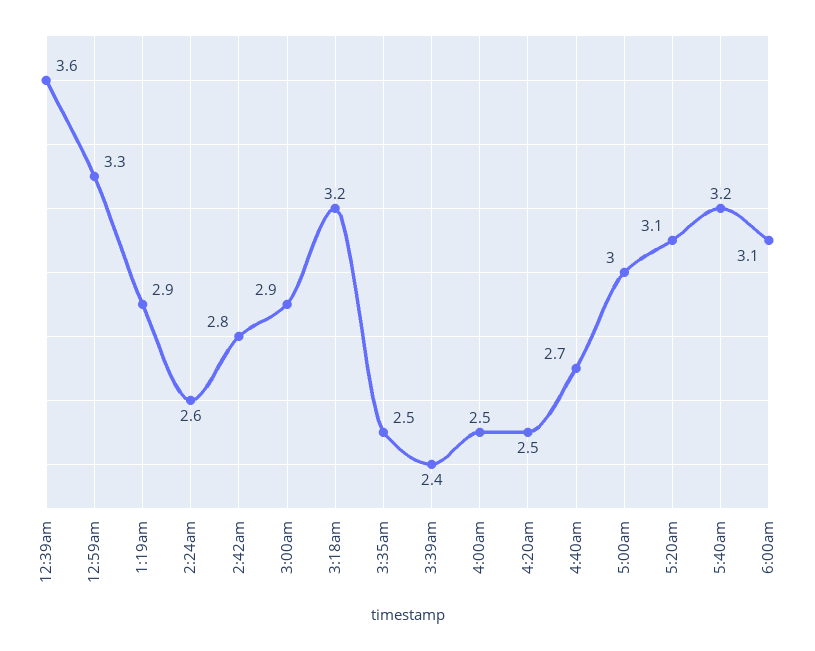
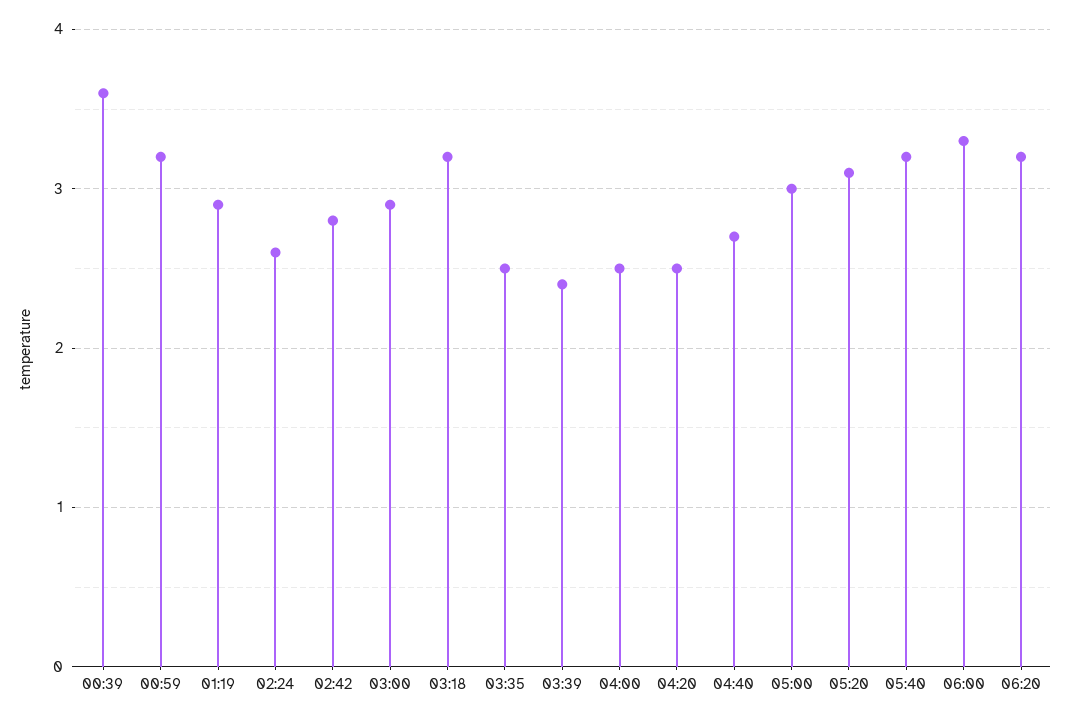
12:59am: 3.3 -> 3.2
6:00am: 3.1 -> 3.3
06:20: none -> 3.2

